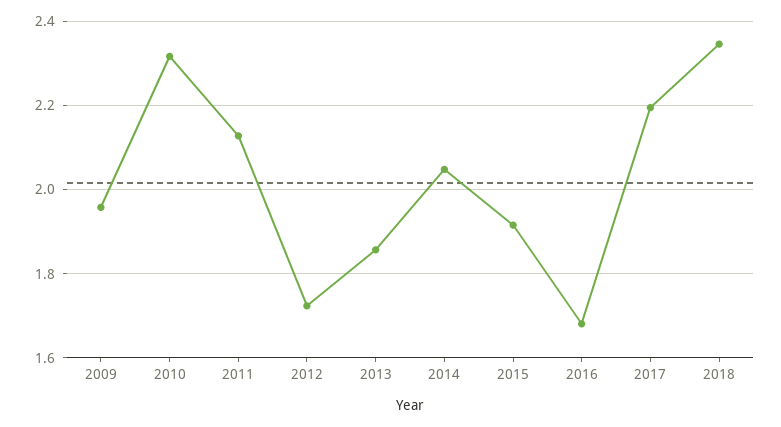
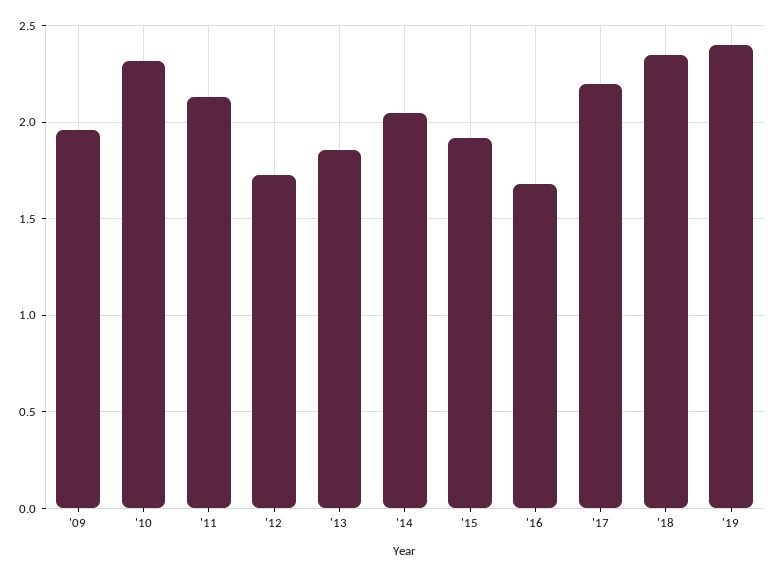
'19: none -> 2.4

